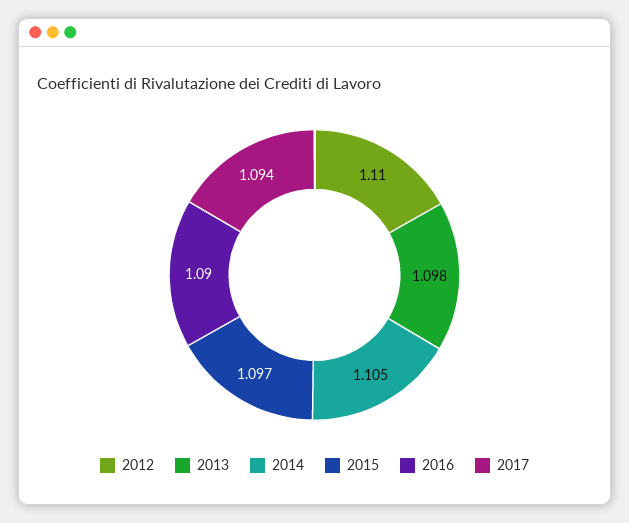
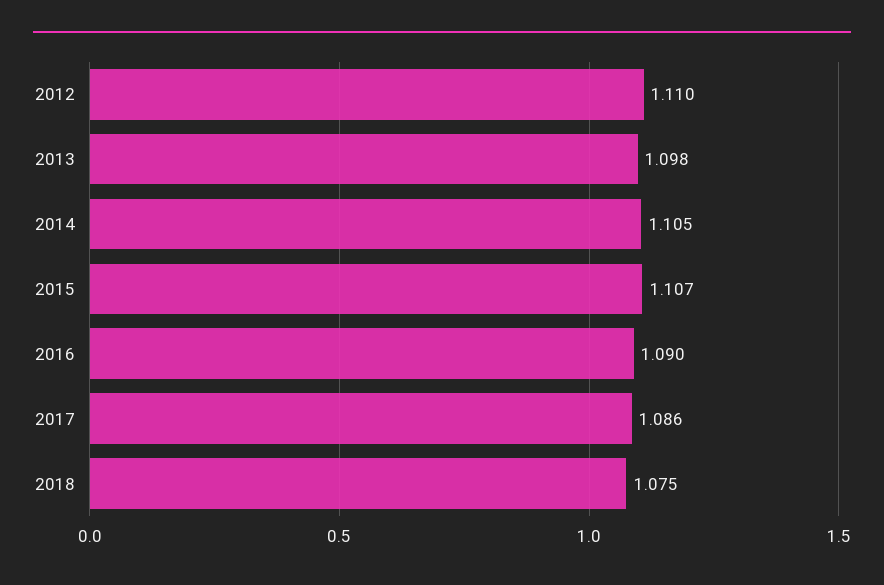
2015: 1.097 -> 1.107
2017: 1.094 -> 1.086
2018: none -> 1.075

